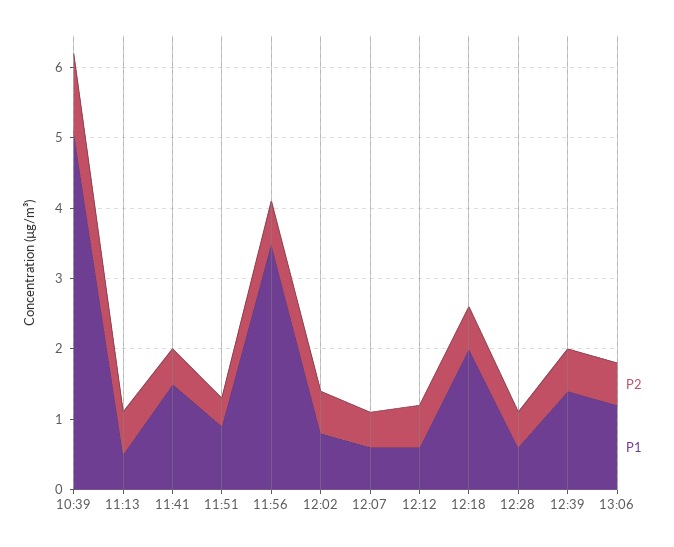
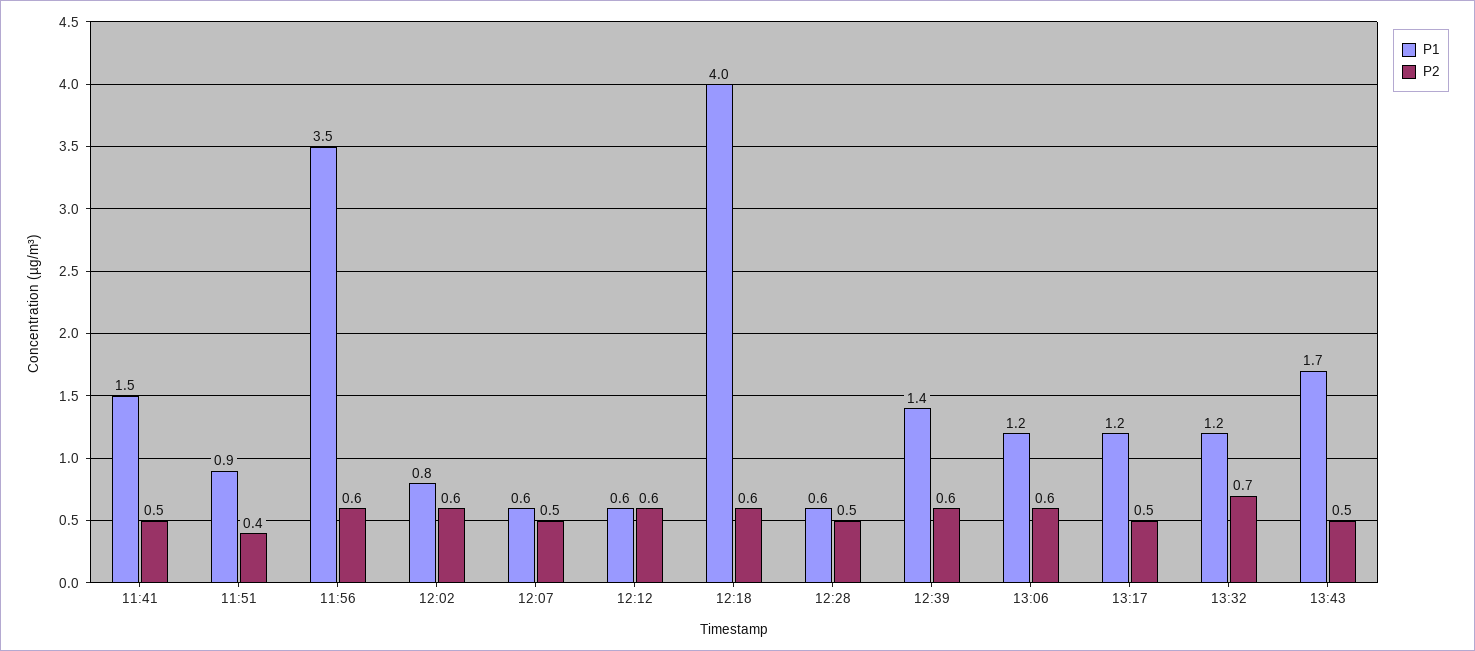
P2, 10:39: 1 -> none
P1, 10:39: 5 -> none
P2, 11:13: 0.5 -> none
P1, 11:13: 0.5 -> none
P1, 12:18: 2 -> 4
P1, 13:17: none -> 1.2
P2, 13:17: none -> 0.5
P1, 13:32: none -> 1.2
P2, 13:32: none -> 0.7
P1, 13:43: none -> 1.7
P2, 13:43: none -> 0.5

